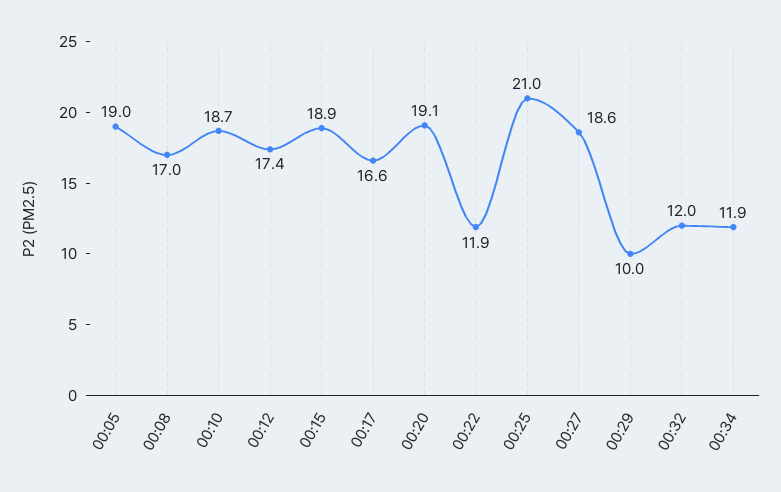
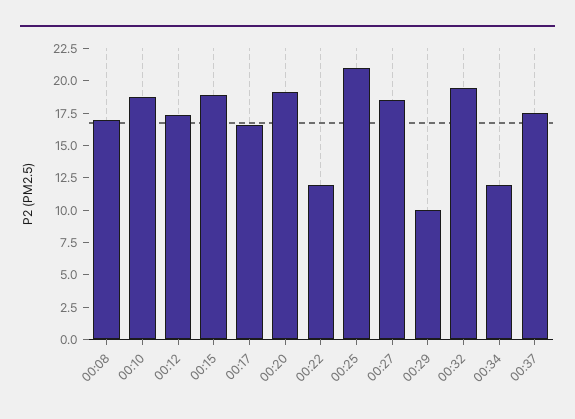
00:05: 19 -> none
00:32: 12 -> 20
00:37: none -> 17.5

